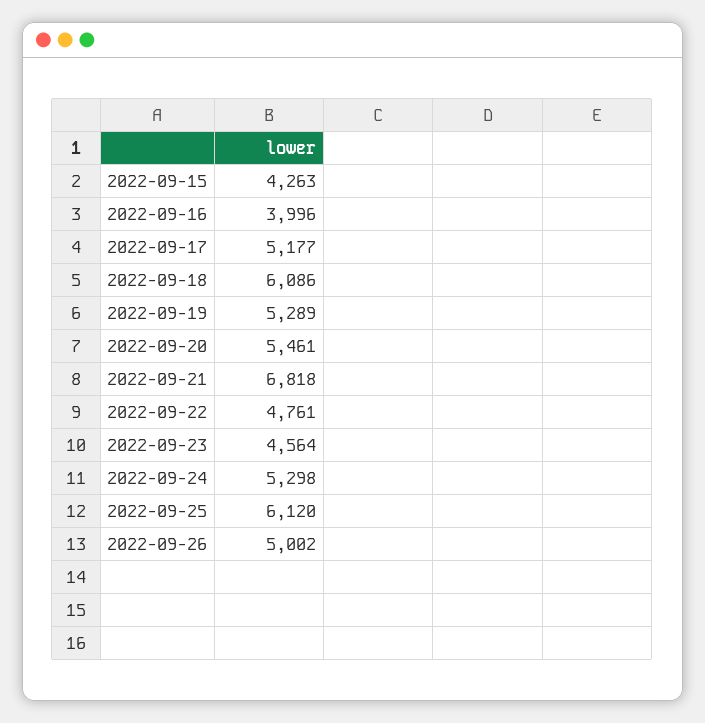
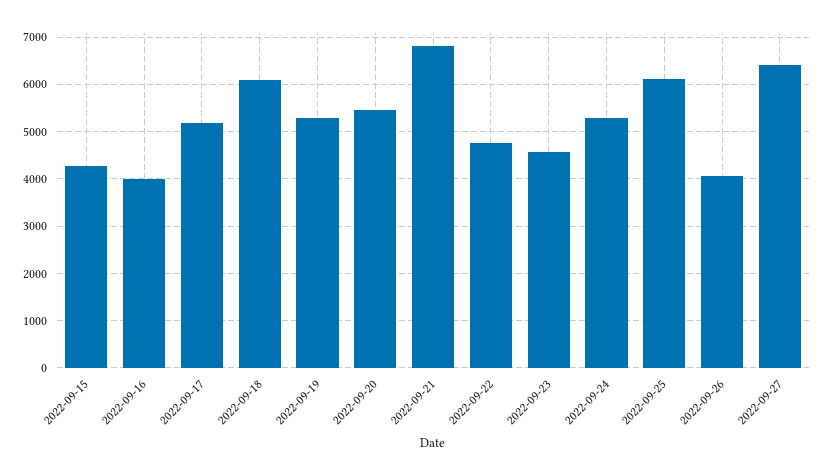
2022-09-26: 5002 -> 4000
2022-09-27: none -> 6400

